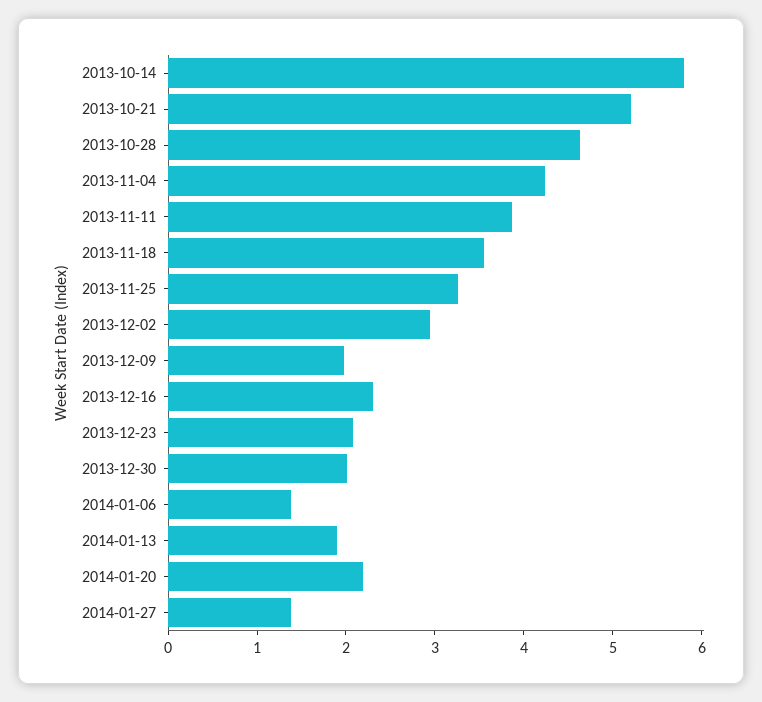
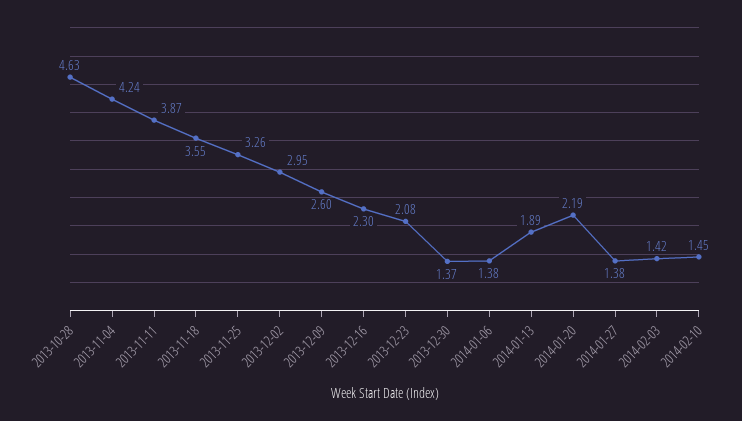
2013-10-14: 5.8 -> none
2013-10-21: 5.2 -> none
2013-12-09: 2 -> 2.6
2013-12-30: 2 -> 1.37
2014-02-03: none -> 1.42
2014-02-10: none -> 1.45

